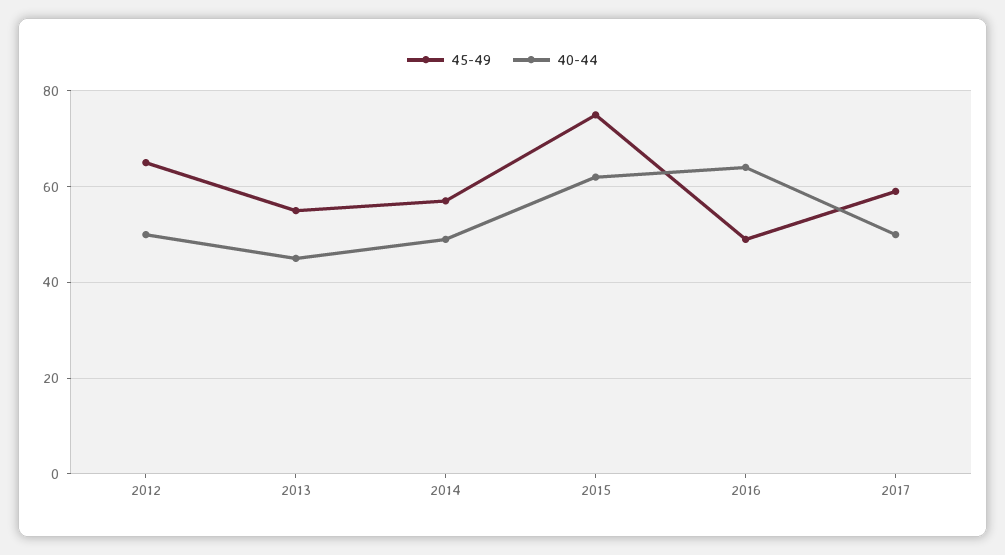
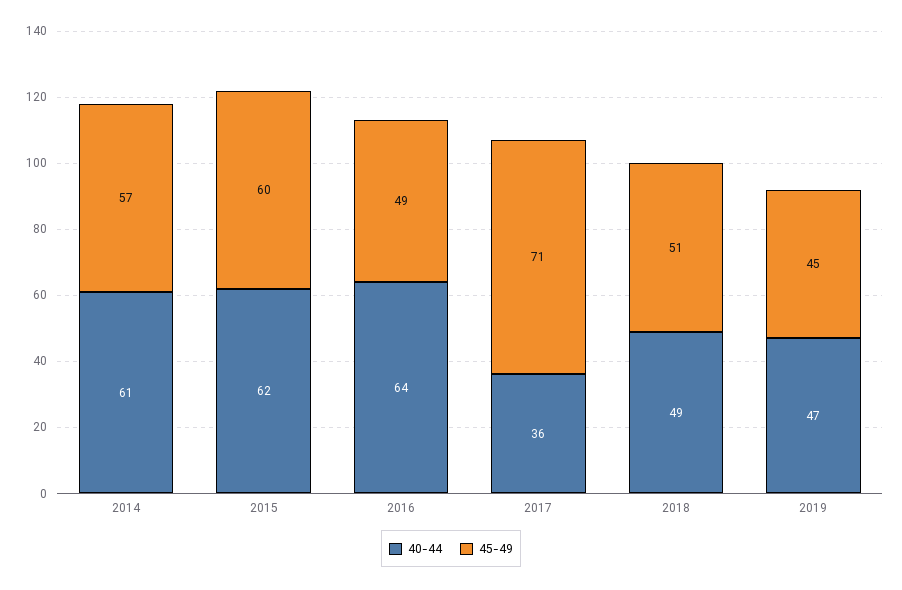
45-49, 2012: 65 -> none
40-44, 2012: 50 -> none
45-49, 2013: 55 -> none
40-44, 2013: 45 -> none
40-44, 2014: 50 -> 61
45-49, 2015: 75 -> 60
45-49, 2017: 60 -> 71
40-44, 2017: 50 -> 36
40-44, 2018: none -> 49
45-49, 2018: none -> 51
40-44, 2019: none -> 47
45-49, 2019: none -> 45

